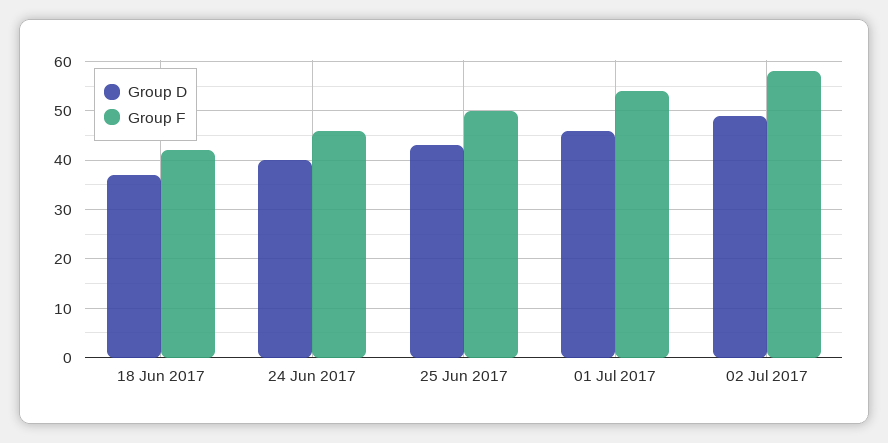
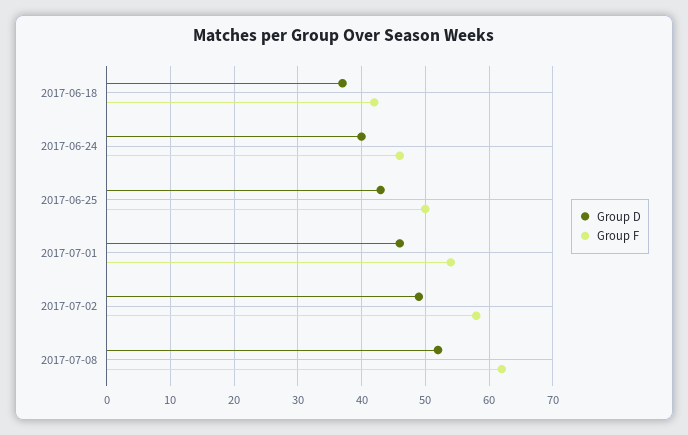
Group D, 2017-07-08: none -> 52
Group F, 2017-07-08: none -> 62

